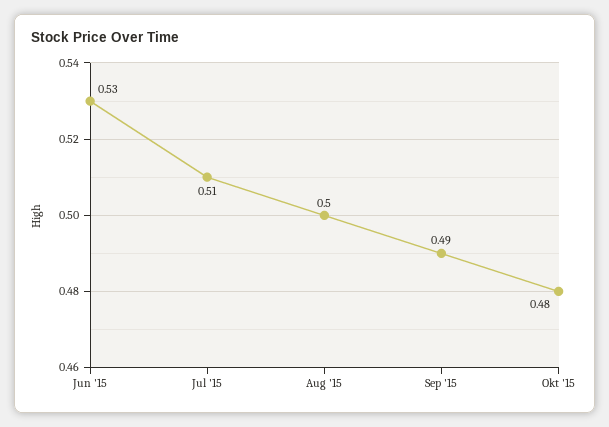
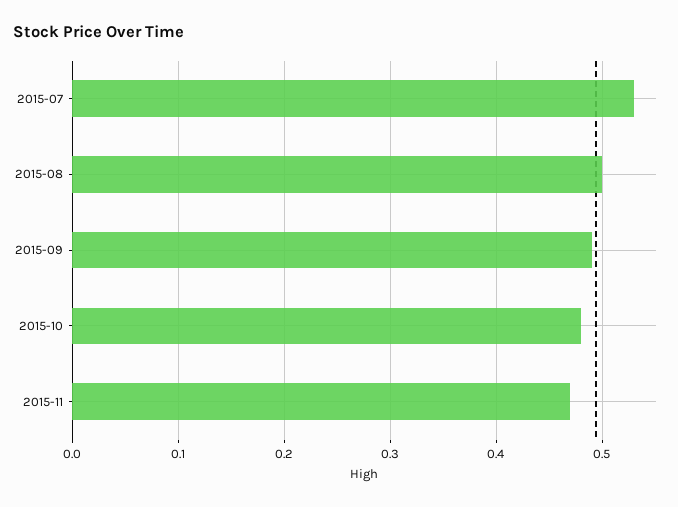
Jun '15: 0.53 -> none
Jul '15: 0.51 -> 0.53
2015-11: none -> 0.47

